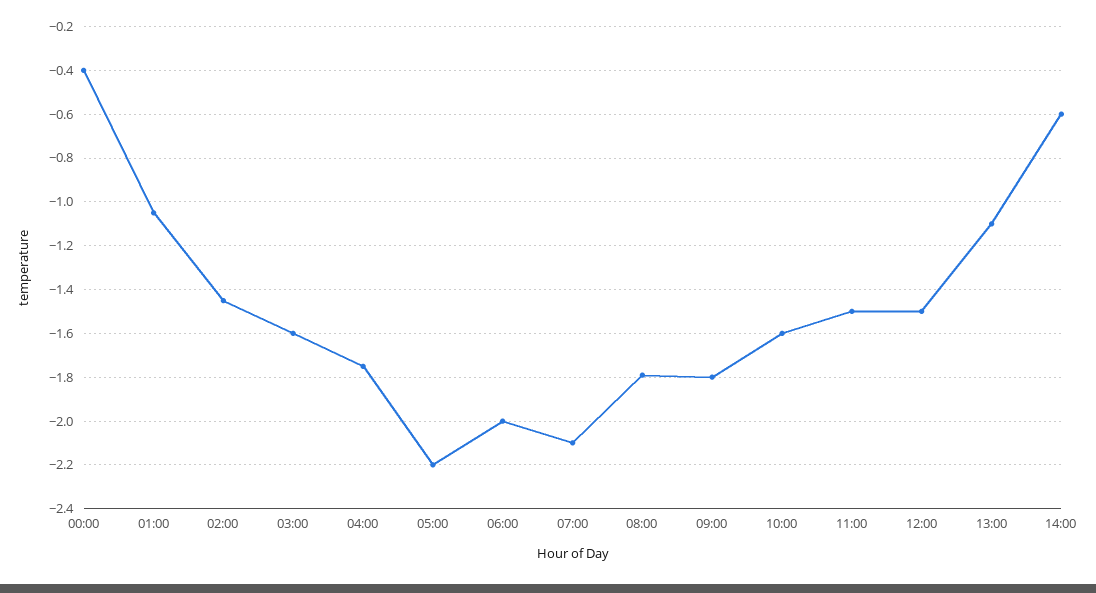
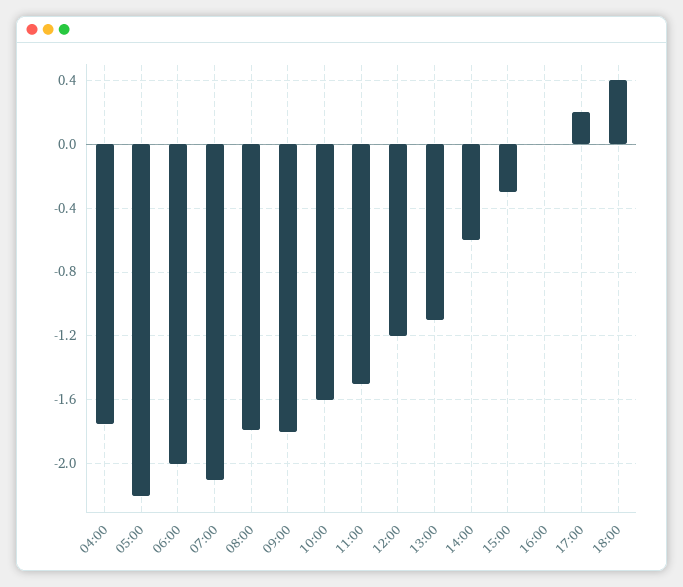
00:00: -0.4 -> none
01:00: -1.05 -> none
02:00: -1.45 -> none
03:00: -1.6 -> none
12:00: -1.5 -> -1.2
15:00: none -> -0.3
16:00: none -> 0
17:00: none -> 0.2
18:00: none -> 0.4

